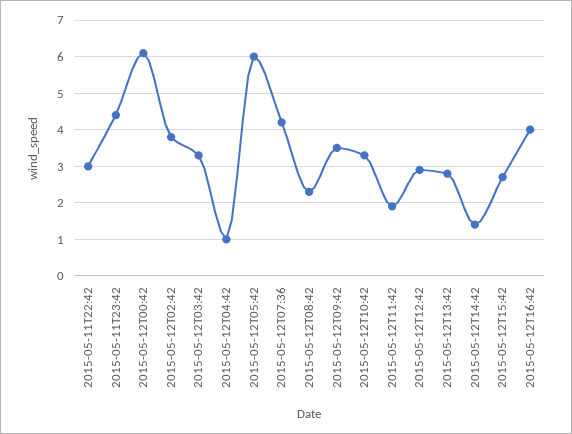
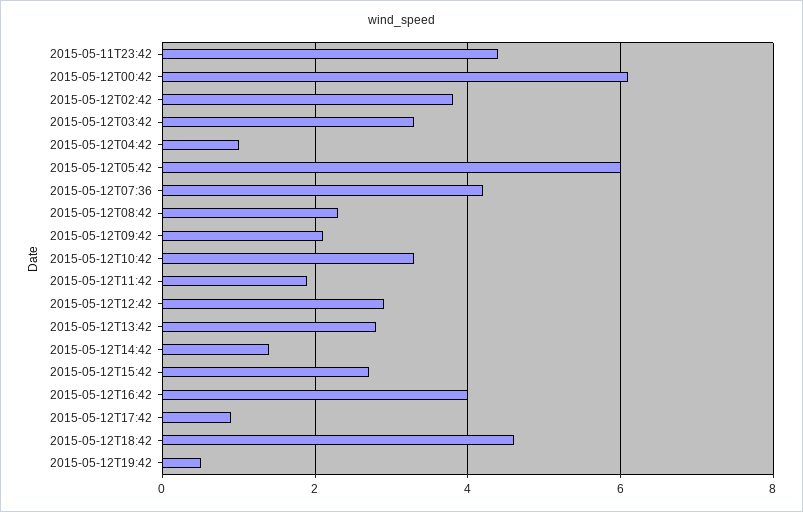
2015-05-11T22:42: 3 -> none
2015-05-12T09:42: 3.5 -> 2
2015-05-12T17:42: none -> 1
2015-05-12T18:42: none -> 4.5
2015-05-12T19:42: none -> 0.5

